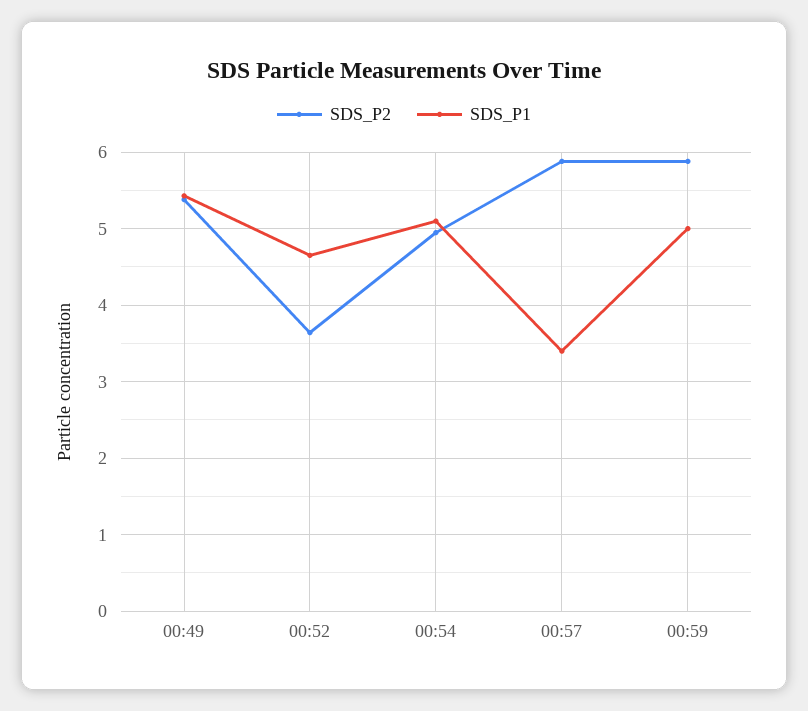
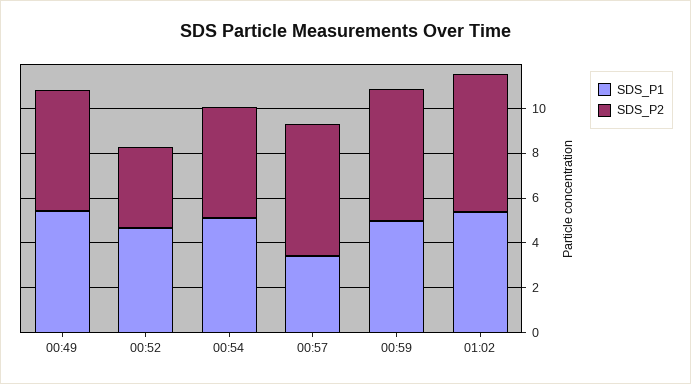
SDS_P1, 01:02: none -> 5.5
SDS_P2, 01:02: none -> 6

